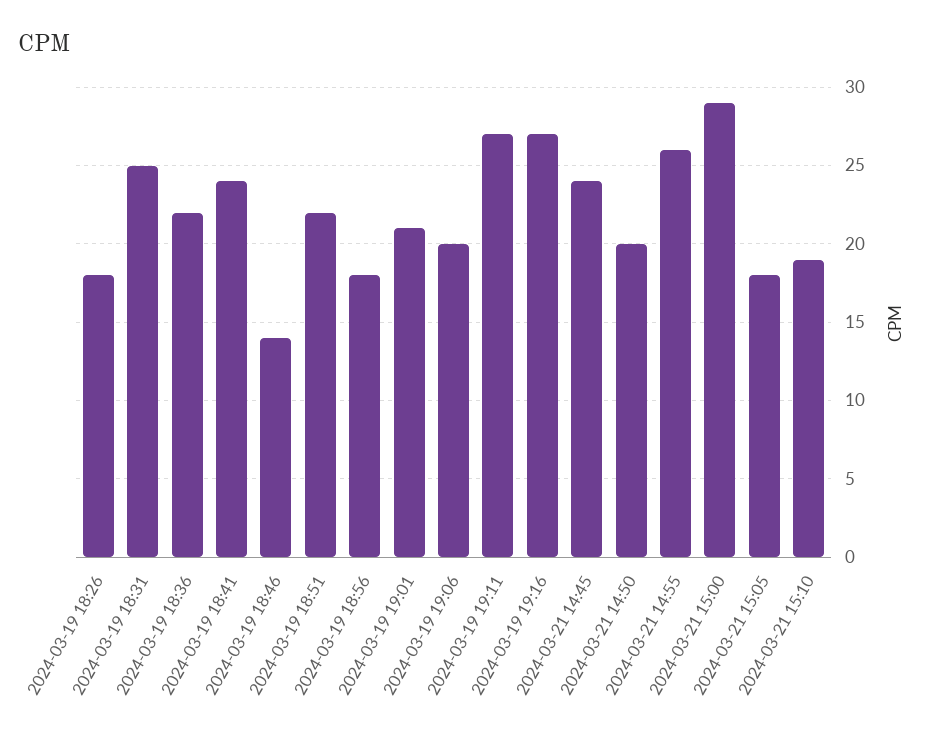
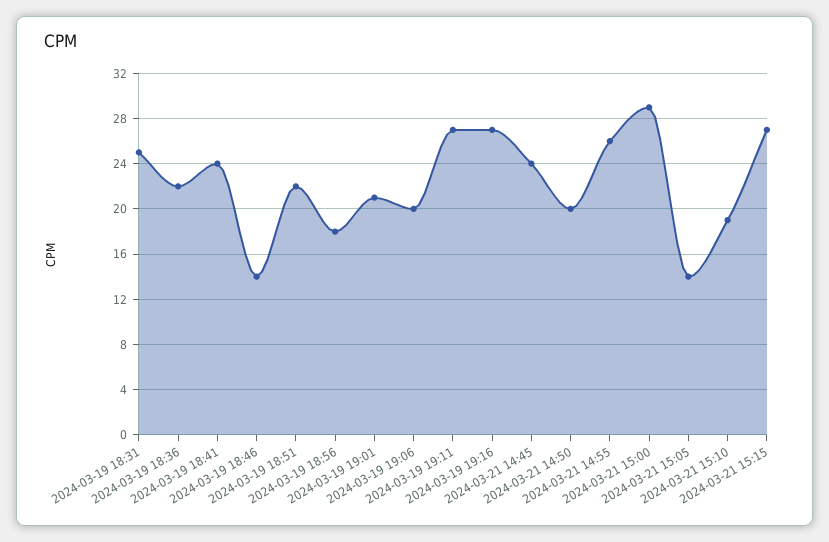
2024-03-19 18:26: 18 -> none
2024-03-21 15:05: 18 -> 14
2024-03-21 15:15: none -> 27

